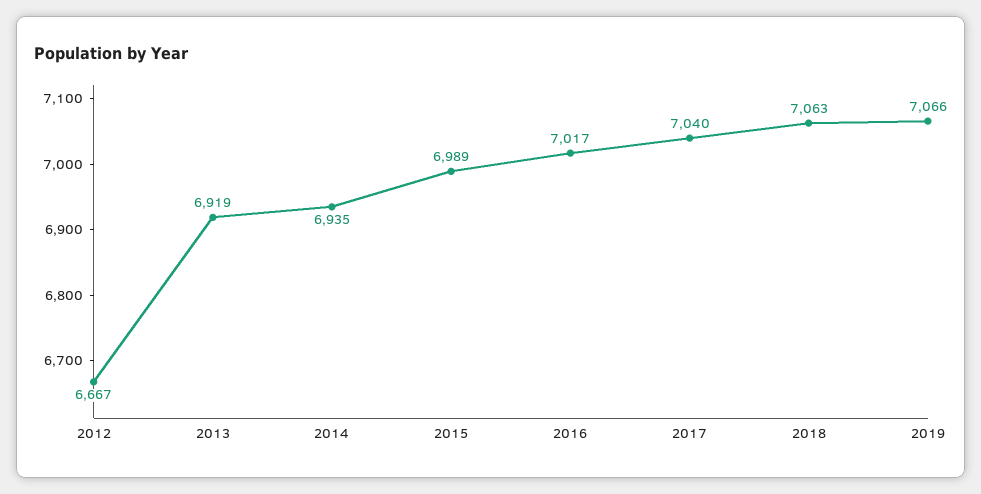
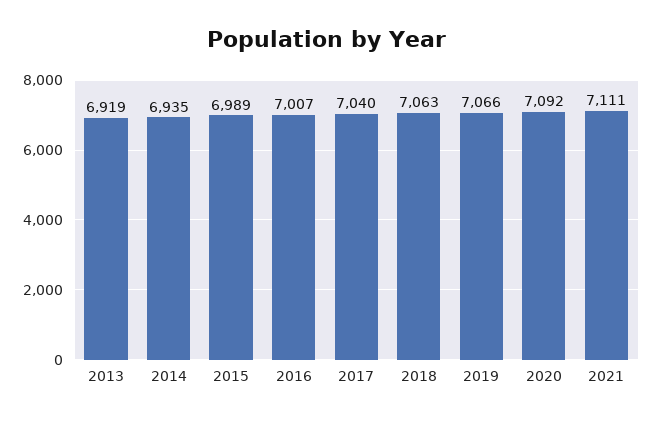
2012: 6667 -> none
2016: 7017 -> 7007
2020: none -> 7092
2021: none -> 7111

